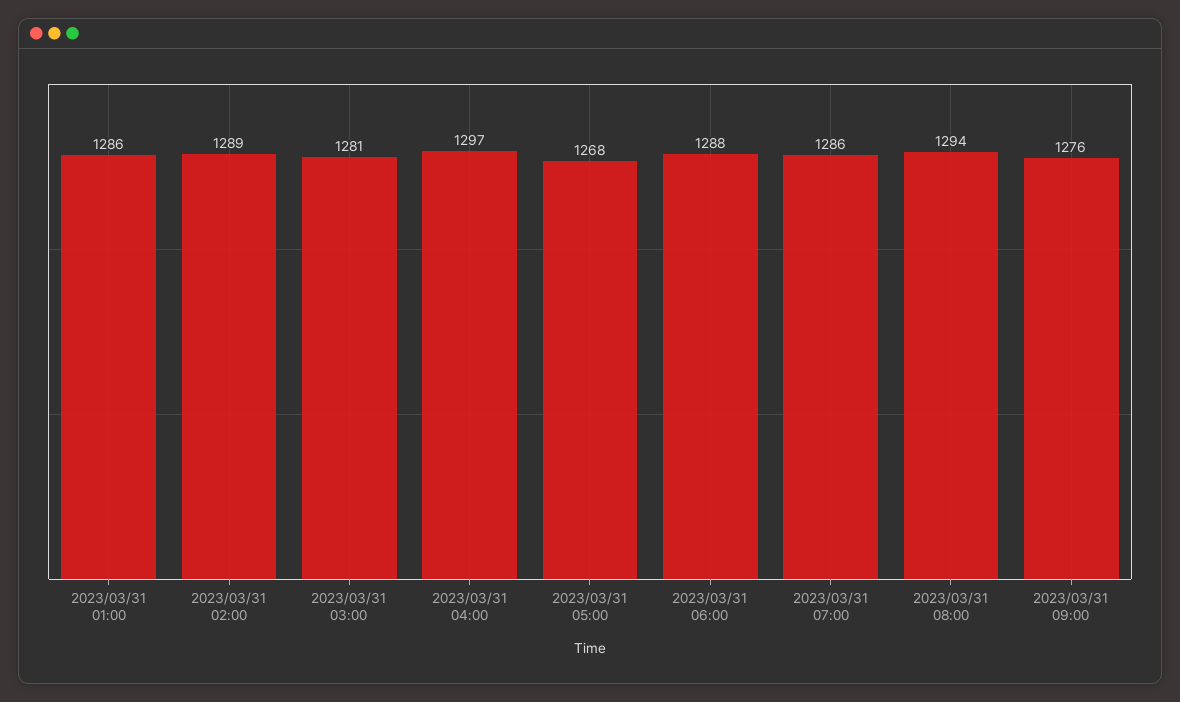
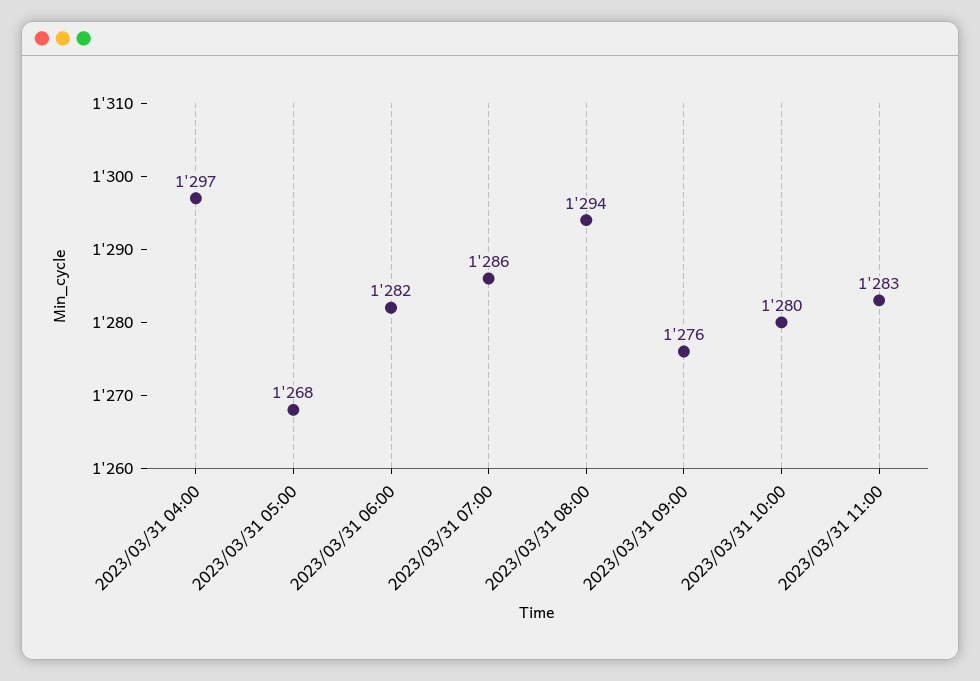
2023/03/31 01:00: 1286 -> none
2023/03/31 02:00: 1289 -> none
2023/03/31 03:00: 1281 -> none
2023/03/31 06:00: 1288 -> 1282
2023/03/31 10:00: none -> 1280
2023/03/31 11:00: none -> 1283

